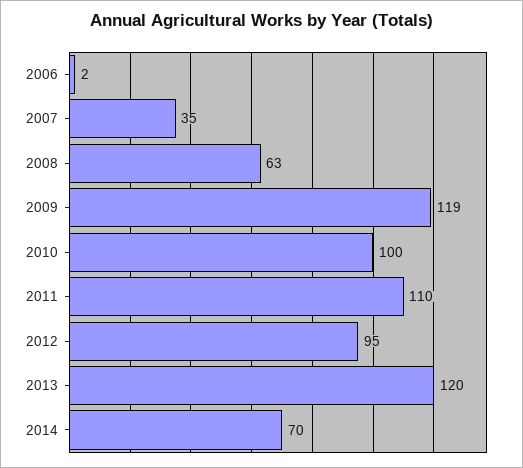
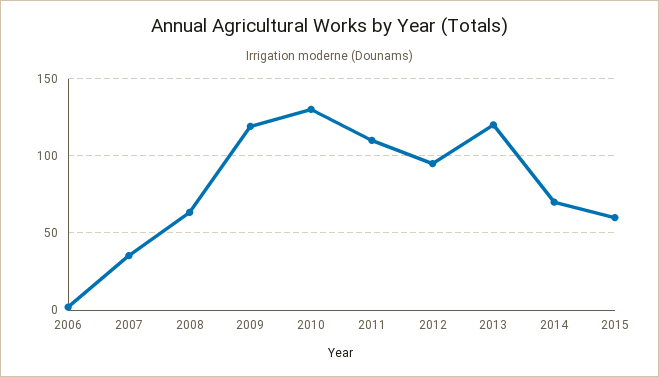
2010: 100 -> 130
2015: none -> 60

